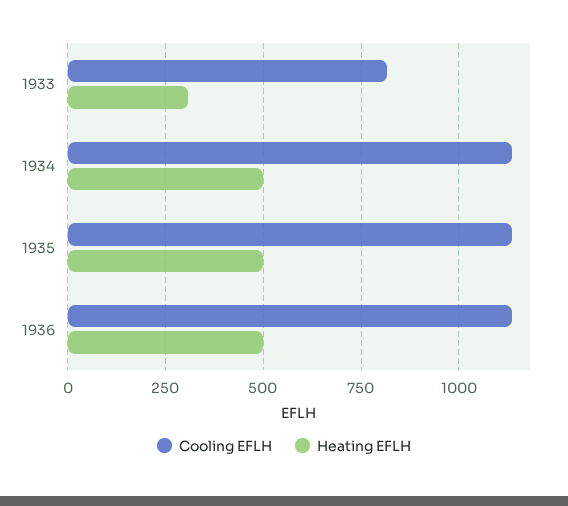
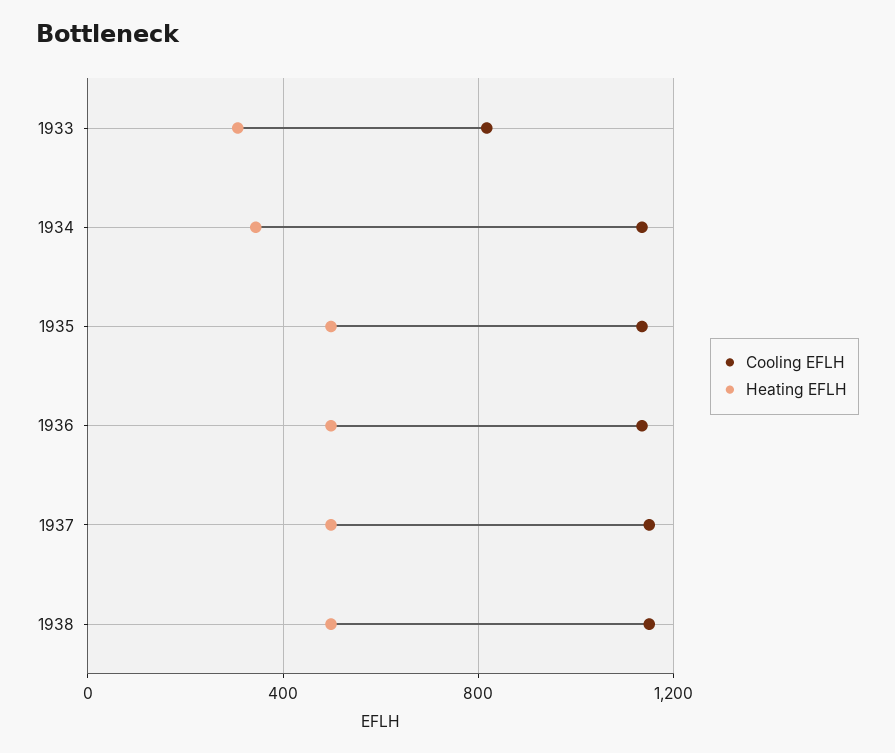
Heating EFLH, 1934: 500 -> 350
Cooling EFLH, 1937: none -> 1150
Heating EFLH, 1937: none -> 500
Cooling EFLH, 1938: none -> 1150
Heating EFLH, 1938: none -> 500

